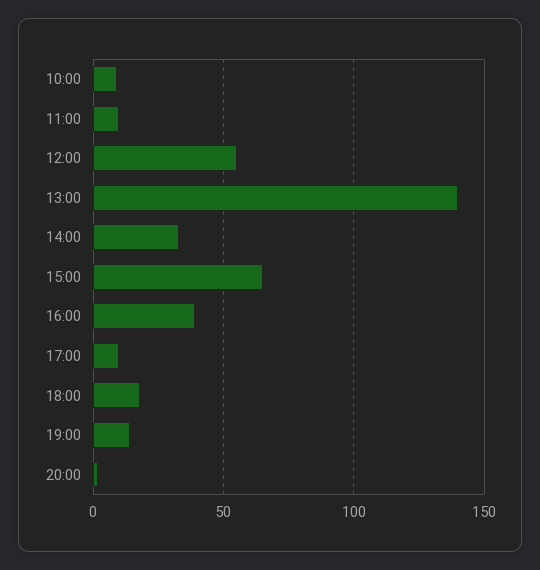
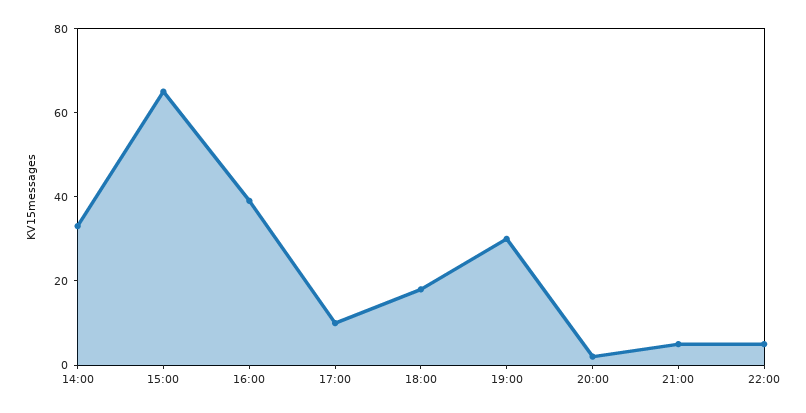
10:00: 10 -> none
11:00: 10 -> none
12:00: 55 -> none
13:00: 140 -> none
19:00: 15 -> 30
21:00: none -> 5
22:00: none -> 5

